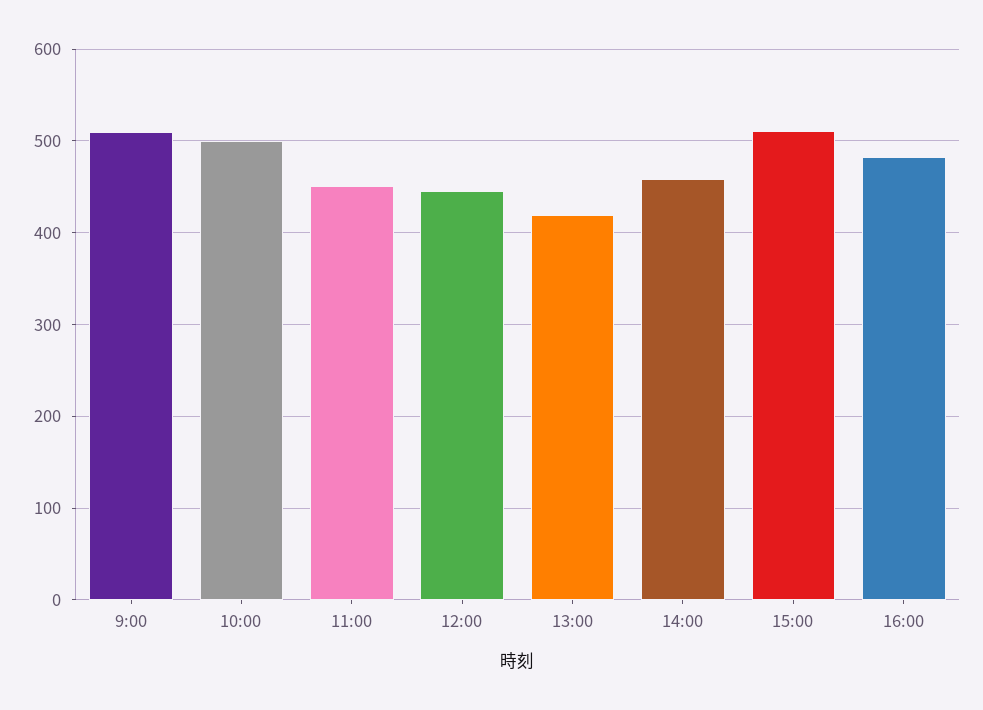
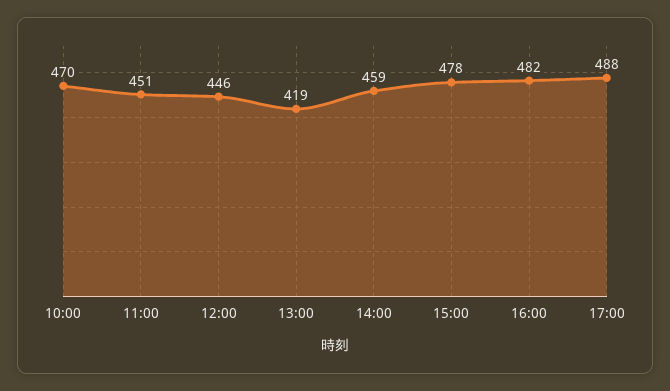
9:00: 510 -> none
10:00: 500 -> 470
15:00: 510 -> 478
17:00: none -> 488

